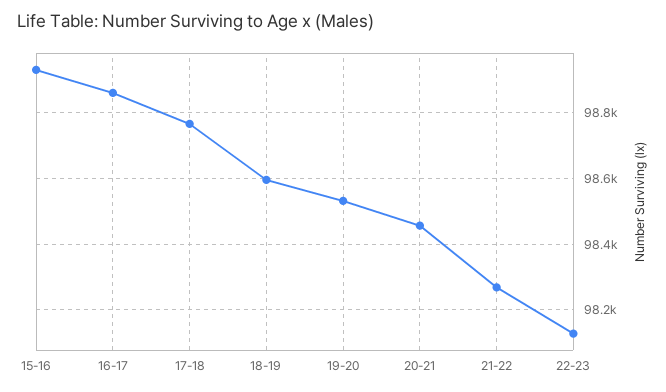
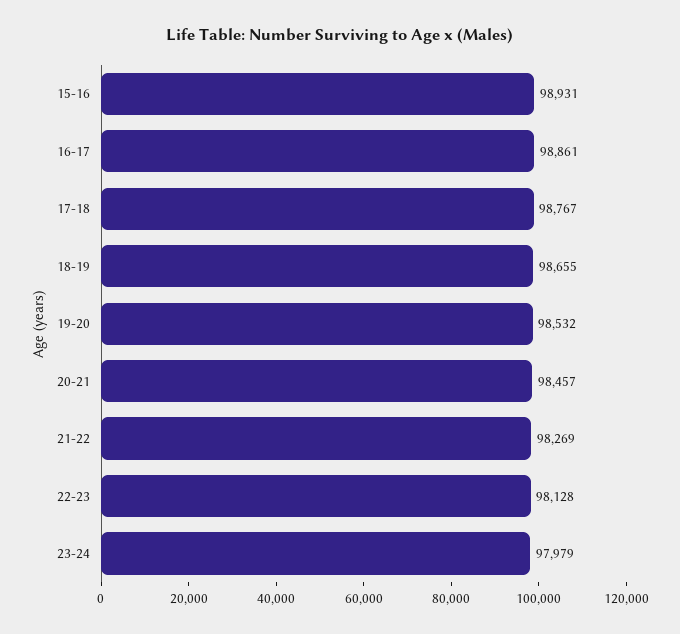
18-19: 98600 -> 98655
23-24: none -> 97979

